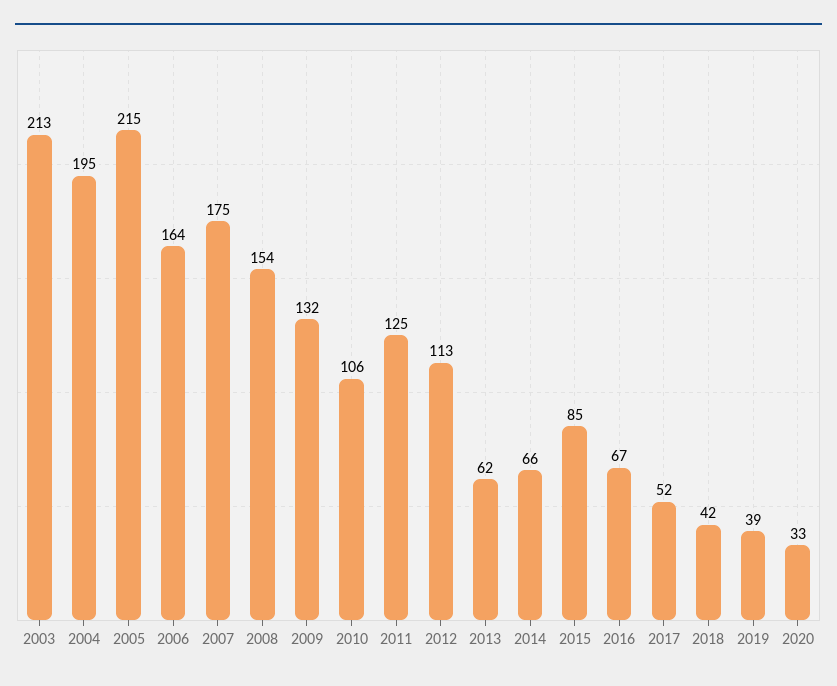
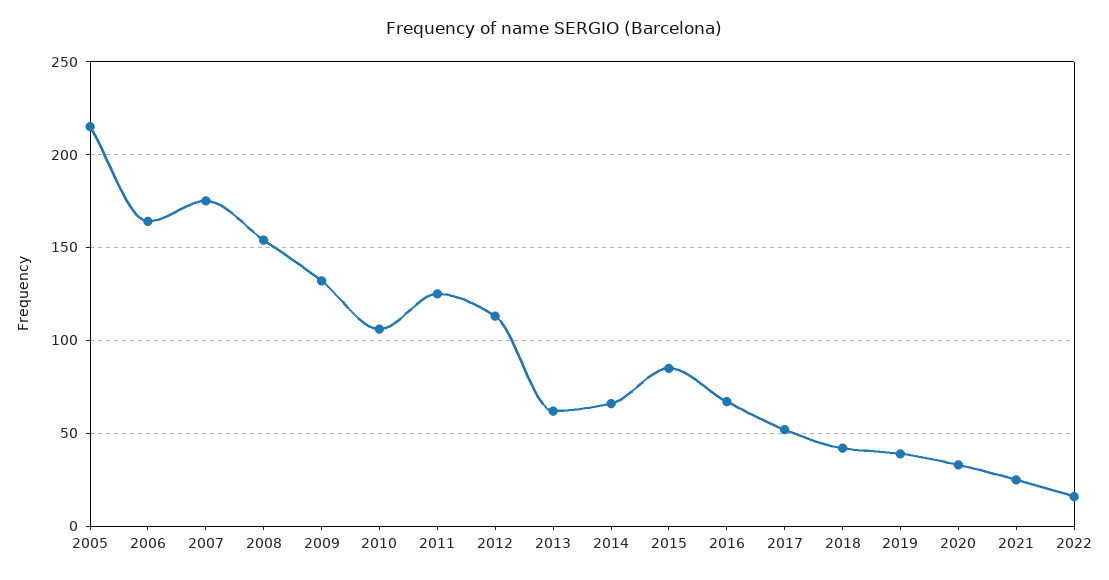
2003: 213 -> none
2004: 195 -> none
2021: none -> 25
2022: none -> 15

